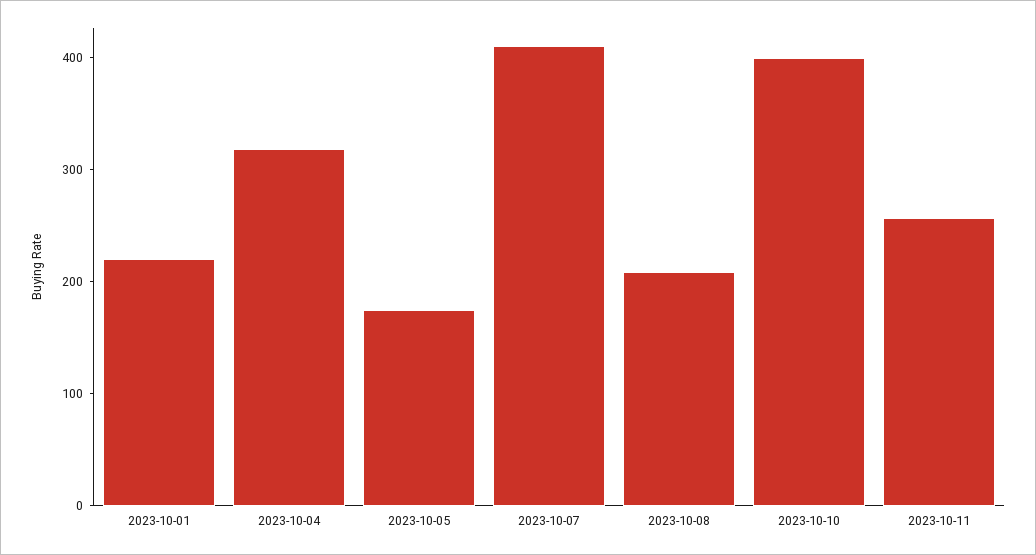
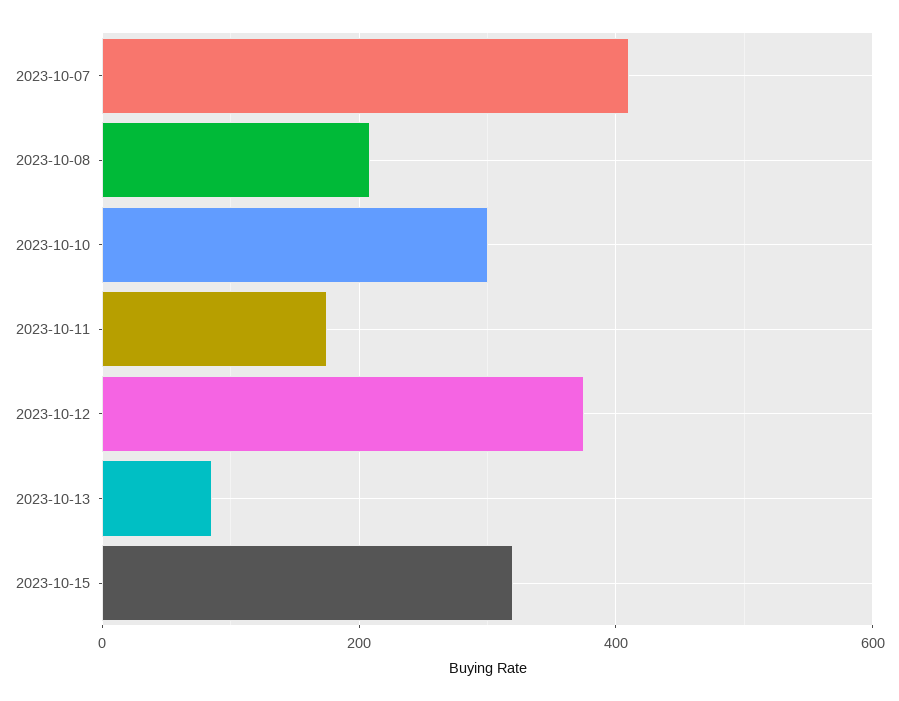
2023-10-01: 220 -> none
2023-10-04: 320 -> none
2023-10-05: 180 -> none
2023-10-10: 400 -> 300
2023-10-11: 260 -> 180
2023-10-12: none -> 380
2023-10-13: none -> 80
2023-10-15: none -> 320

